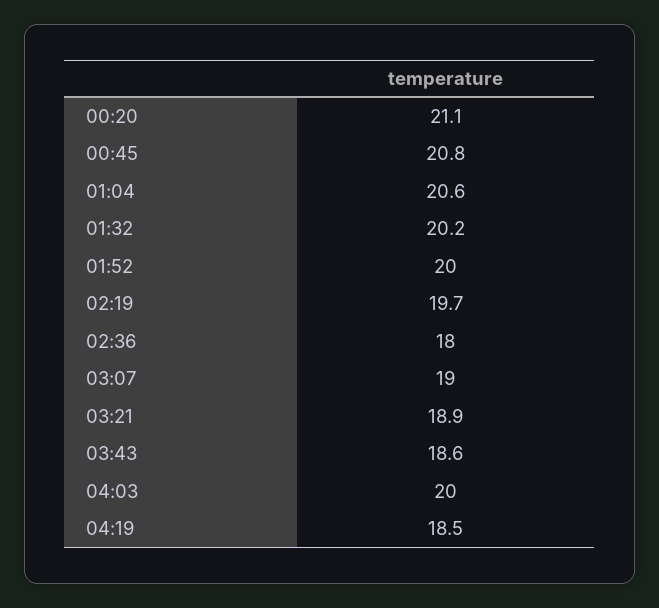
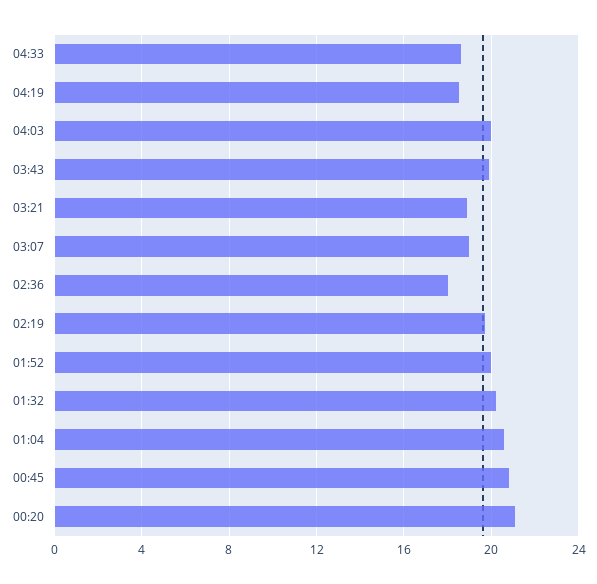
03:43: 18.6 -> 20
04:33: none -> 18.5

